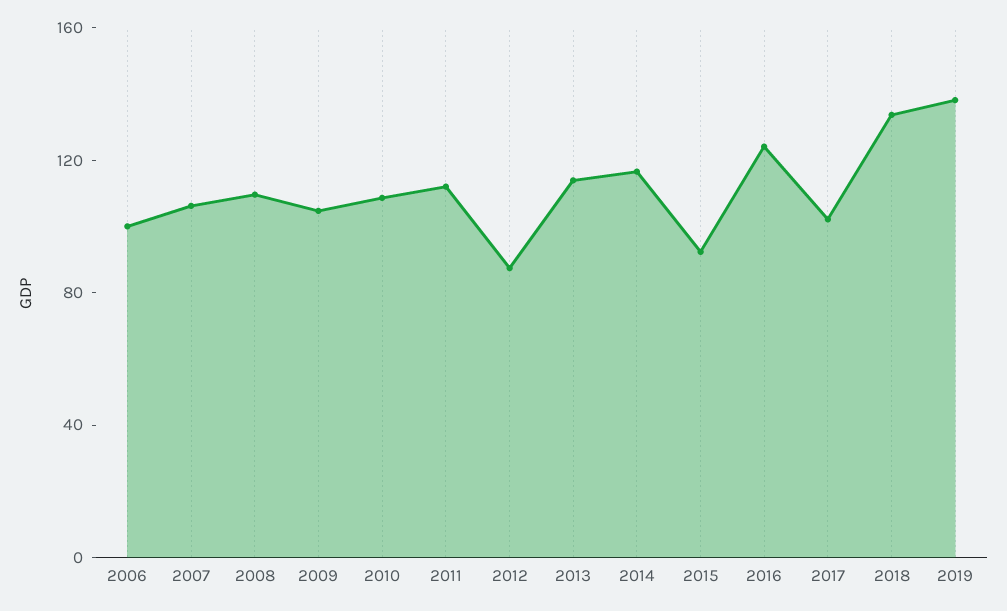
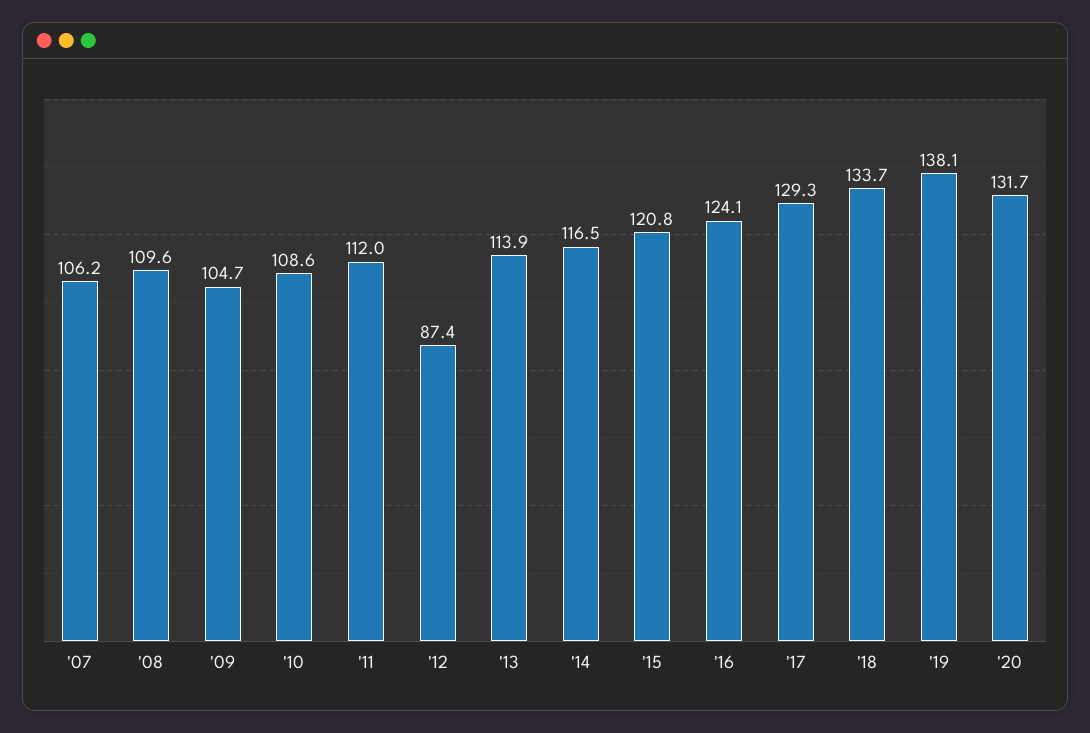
2006: 100 -> none
2015: 90 -> 120.8
2017: 100 -> 129.3
'20: none -> 131.7

